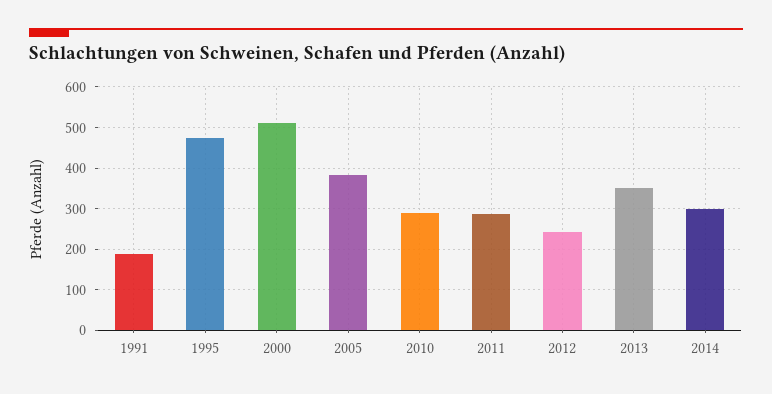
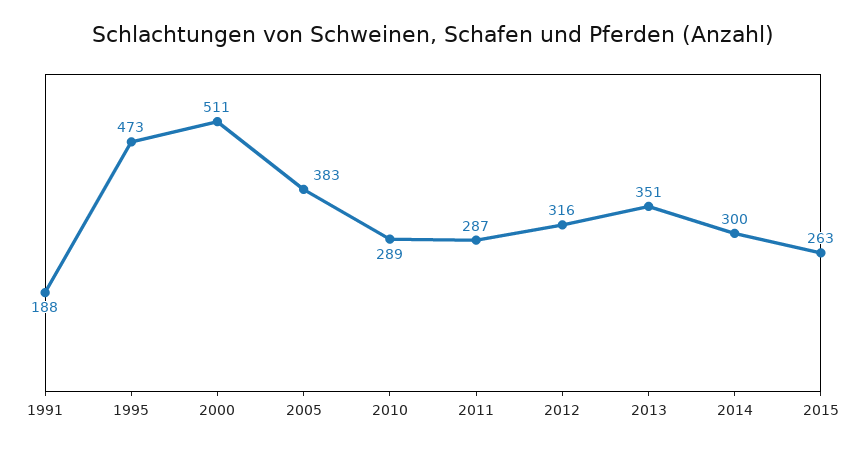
2012: 240 -> 316
2015: none -> 263

